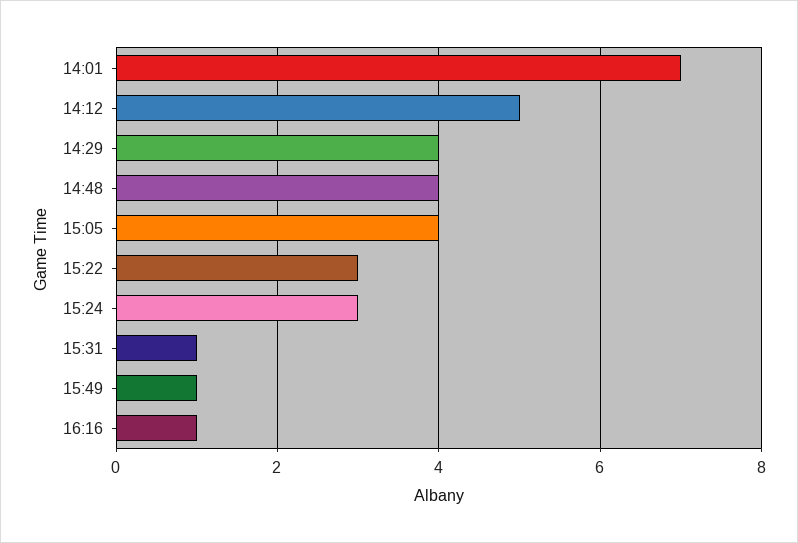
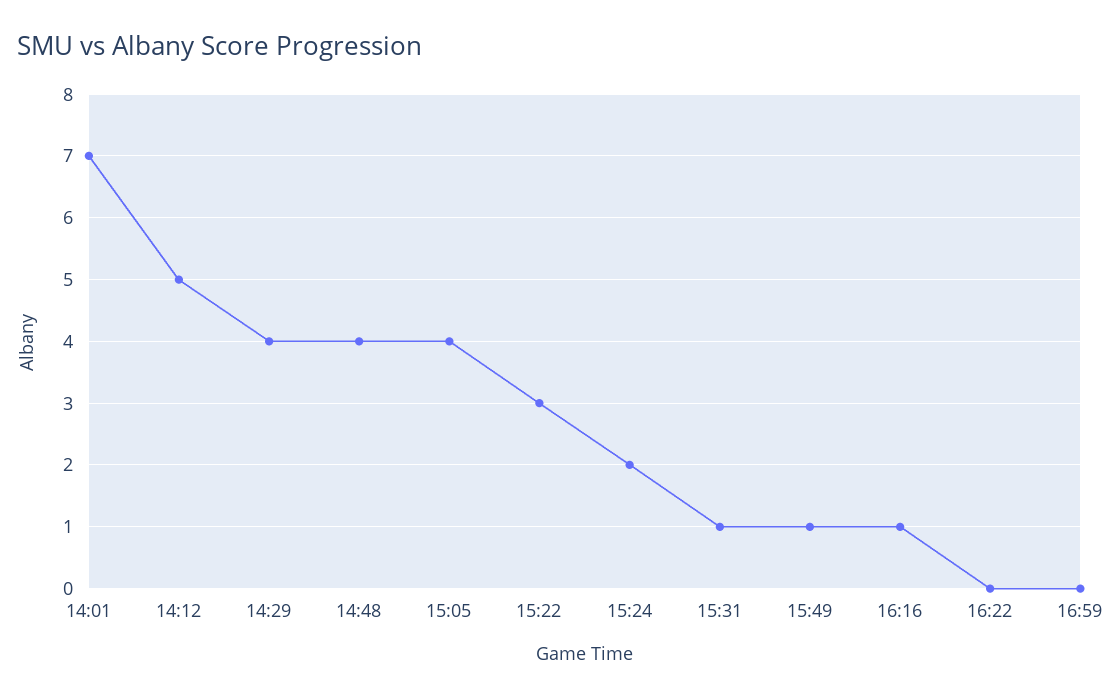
15:24: 3 -> 2
16:22: none -> 0
16:59: none -> 0

